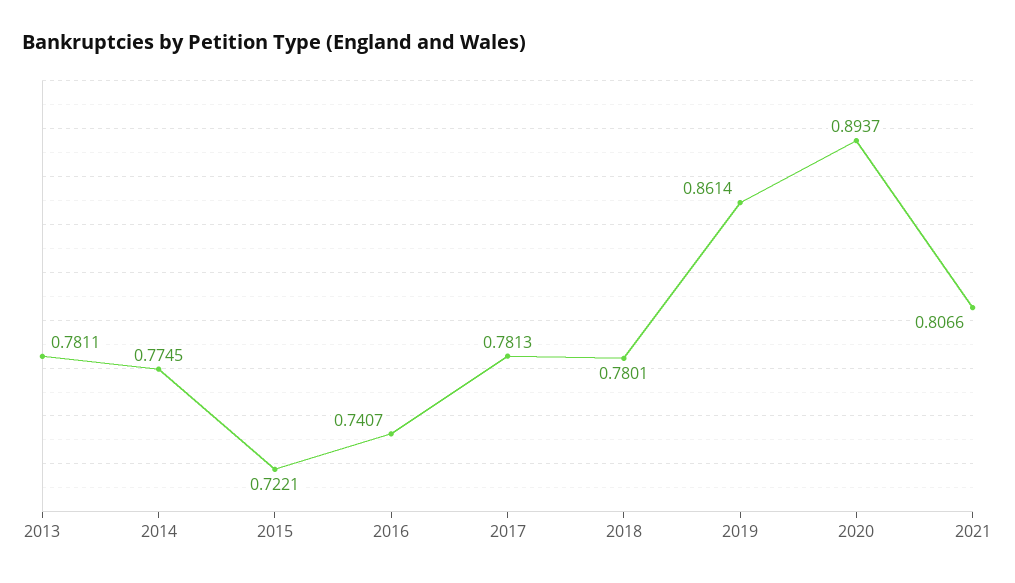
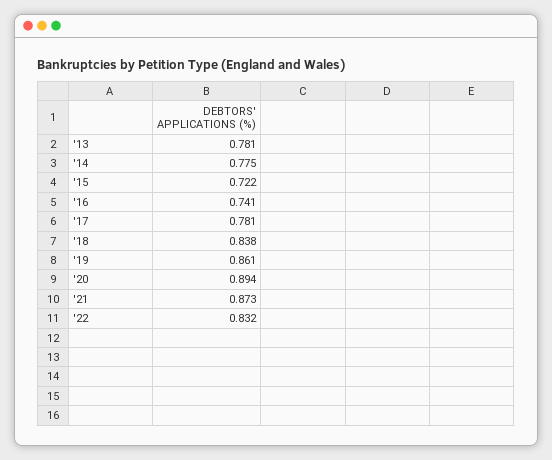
2018: 0.7801 -> 0.838
2021: 0.8066 -> 0.873
'22: none -> 0.832

